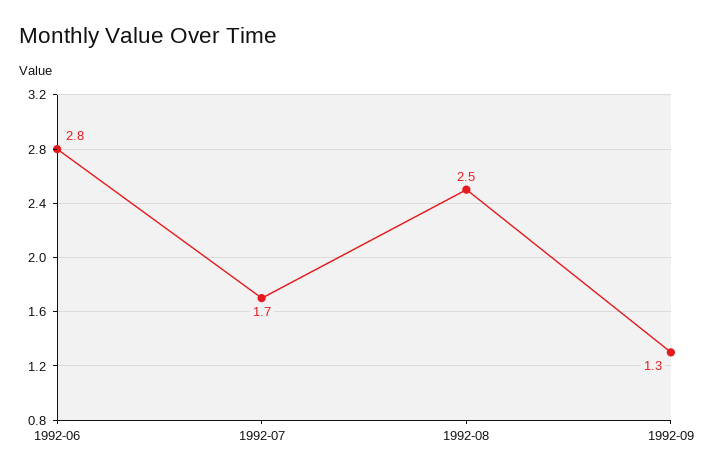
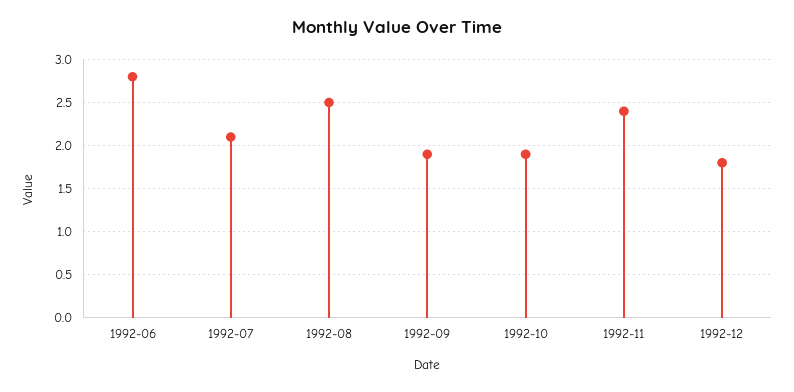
1992-07: 1.7 -> 2.1
1992-09: 1.3 -> 1.9
1992-10: none -> 1.9
1992-11: none -> 2.4
1992-12: none -> 1.8

